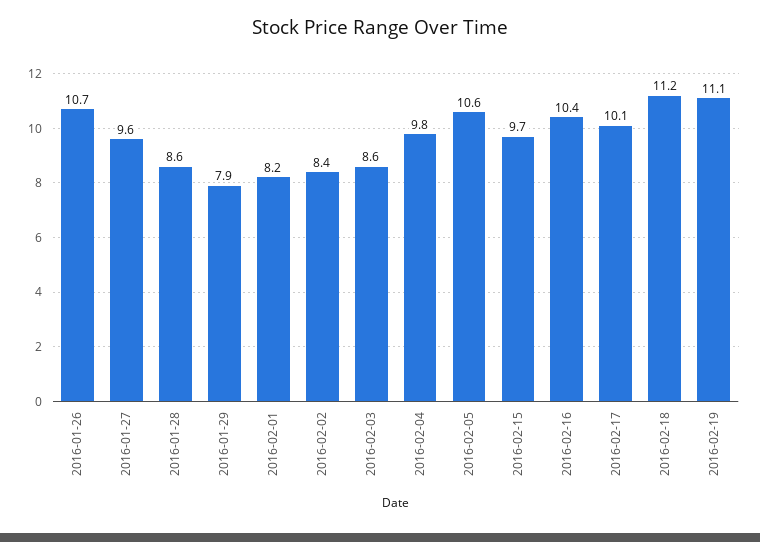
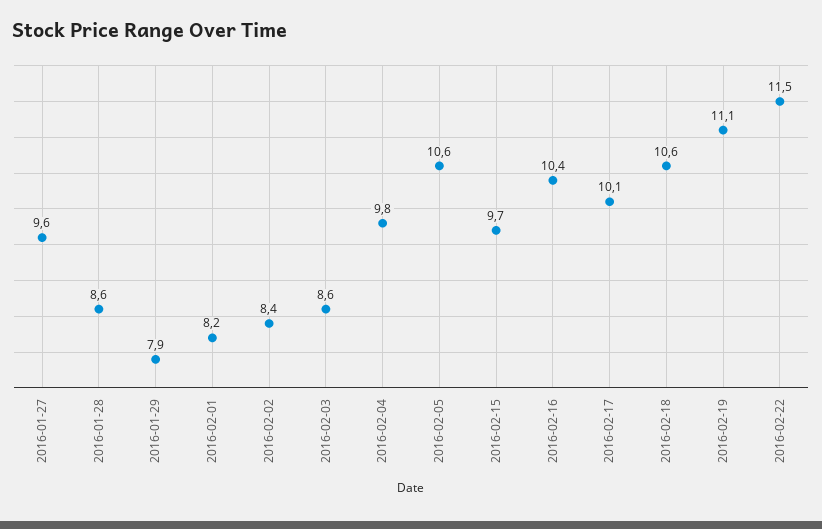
2016-01-26: 10.7 -> none
2016-02-18: 11.2 -> 10.6
2016-02-22: none -> 11.5

